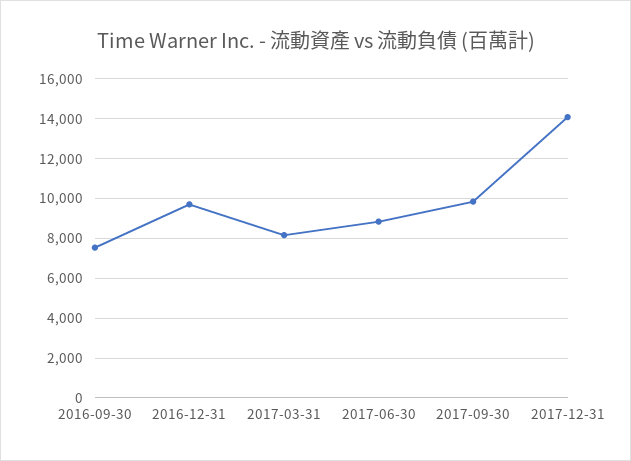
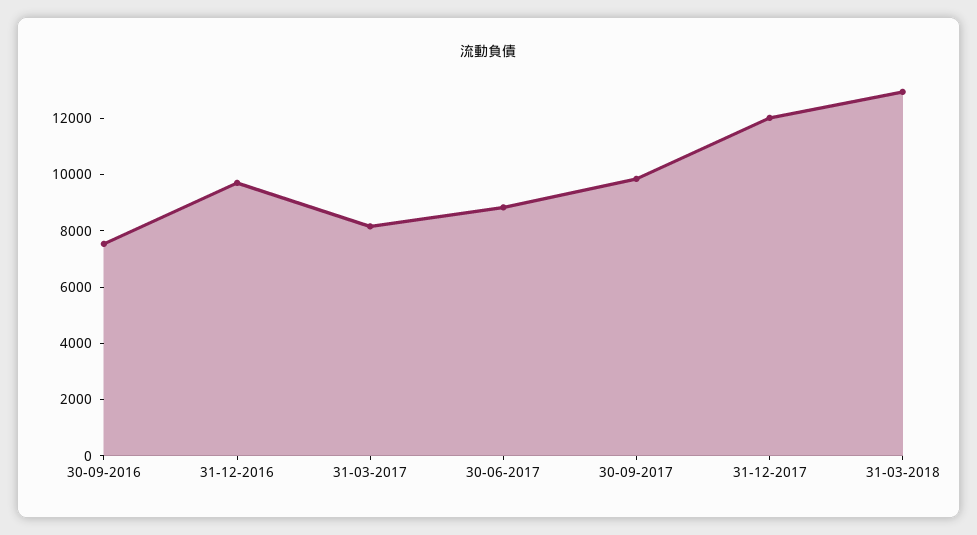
2017-12-31: 14000 -> 12000
31-03-2018: none -> 13000

